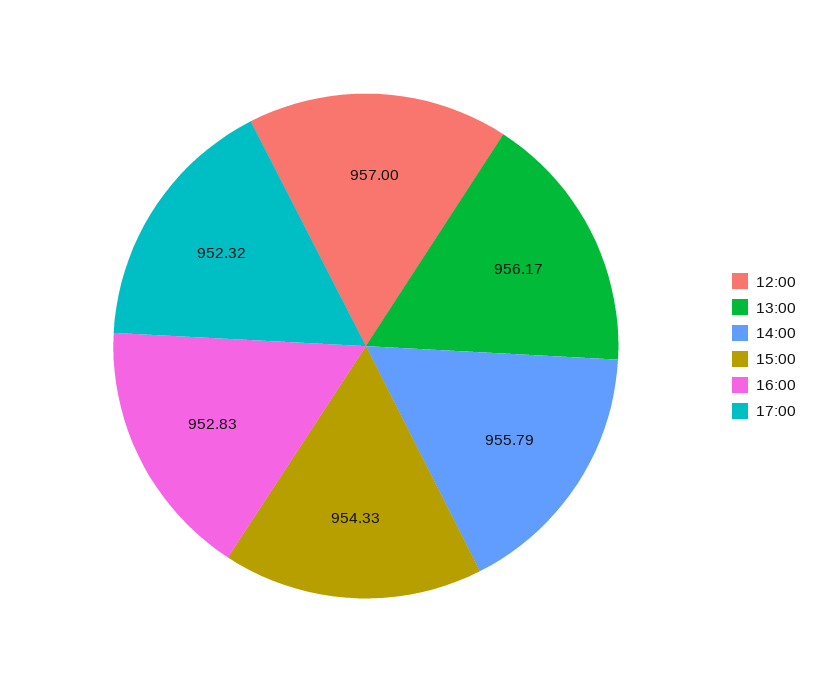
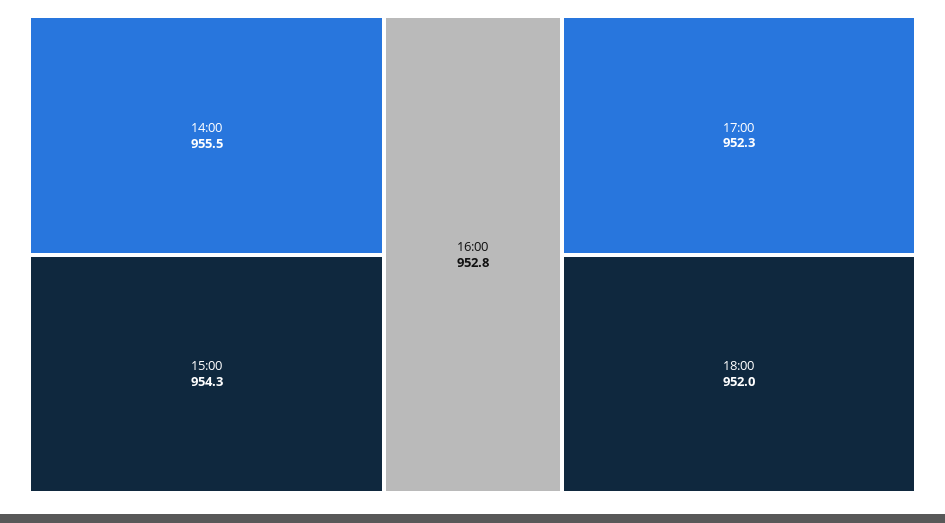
12:00: 957 -> none
13:00: 956.17 -> none
14:00: 955.79 -> 955.5
18:00: none -> 952

